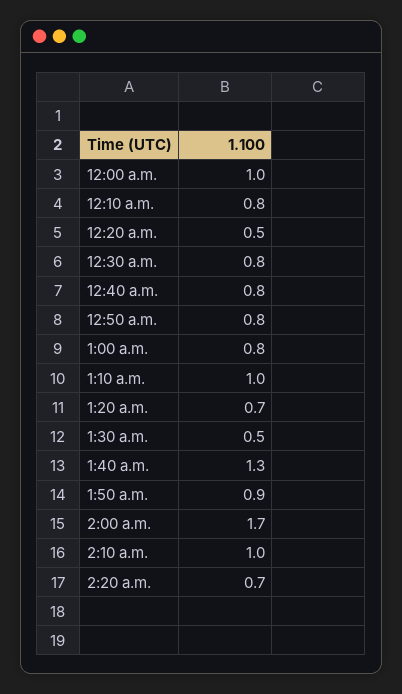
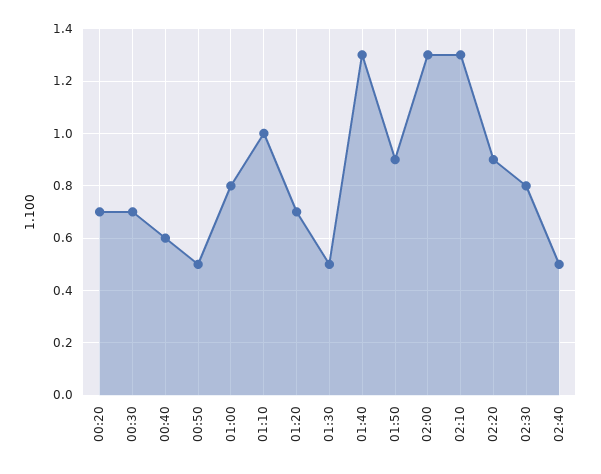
12:00 a.m.: 1 -> none
12:10 a.m.: 0.8 -> none
12:20 a.m.: 0.5 -> 0.7
12:30 a.m.: 0.8 -> 0.7
12:40 a.m.: 0.8 -> 0.6
12:50 a.m.: 0.8 -> 0.5
2:00 a.m.: 1.7 -> 1.3
2:10 a.m.: 1 -> 1.3
2:20 a.m.: 0.7 -> 0.9
02:30: none -> 0.8
02:40: none -> 0.5

